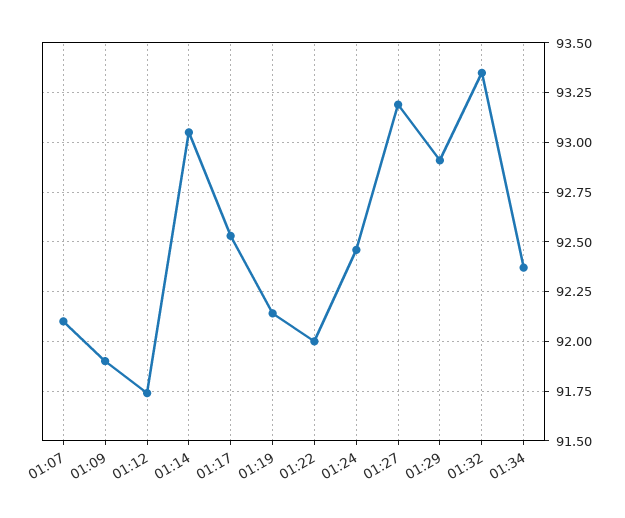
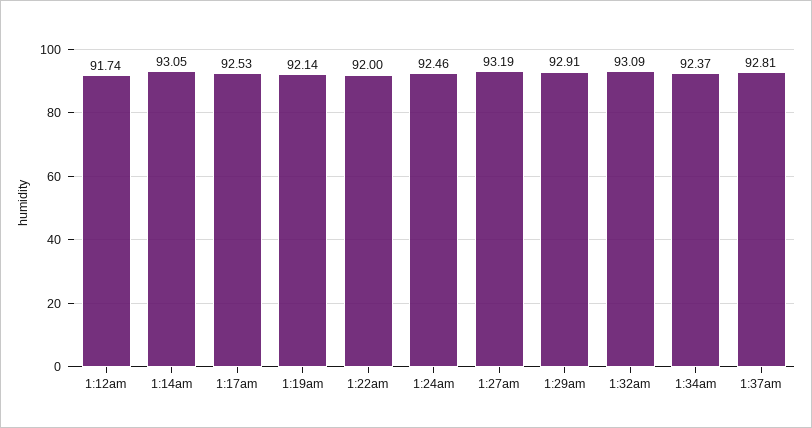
01:07: 92.1 -> none
01:09: 91.9 -> none
01:32: 93.35 -> 93.09
1:37am: none -> 92.81

